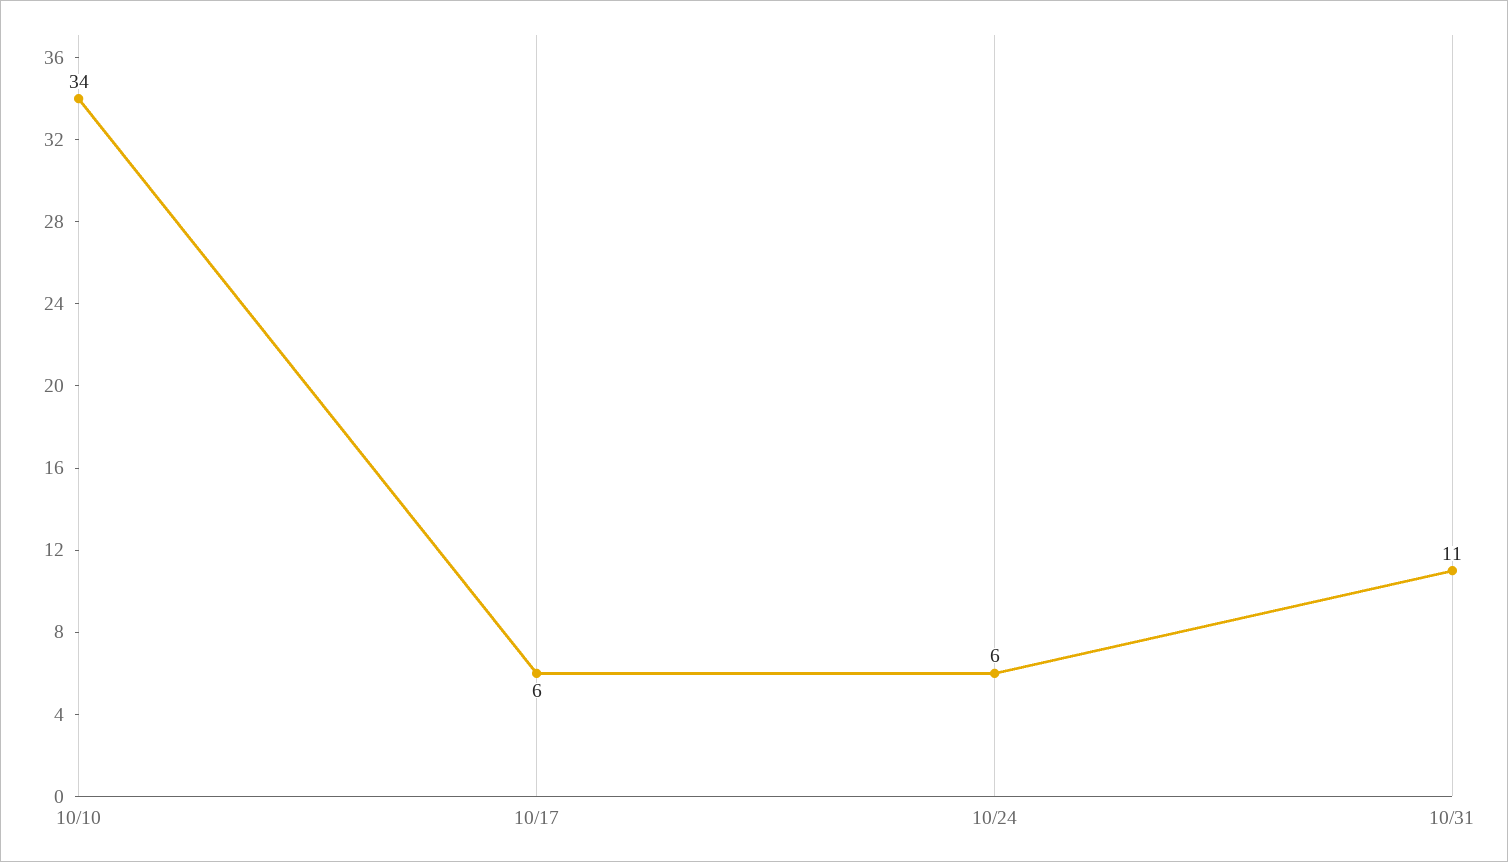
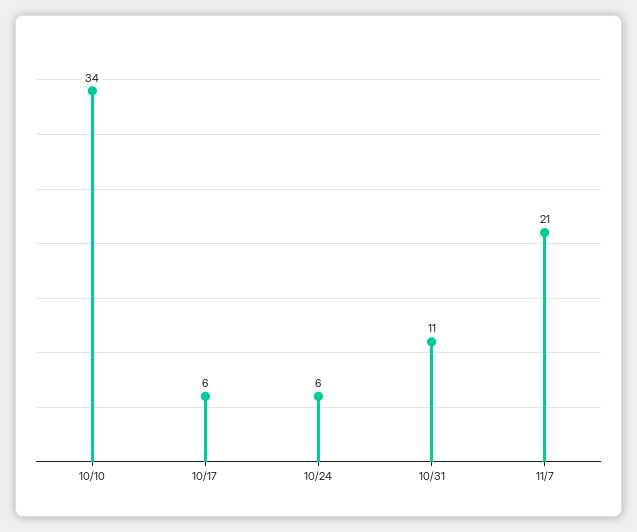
11/7: none -> 21

